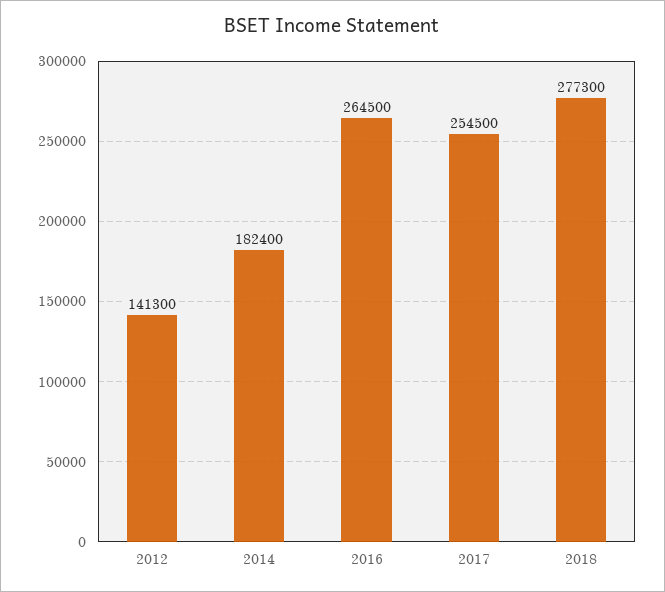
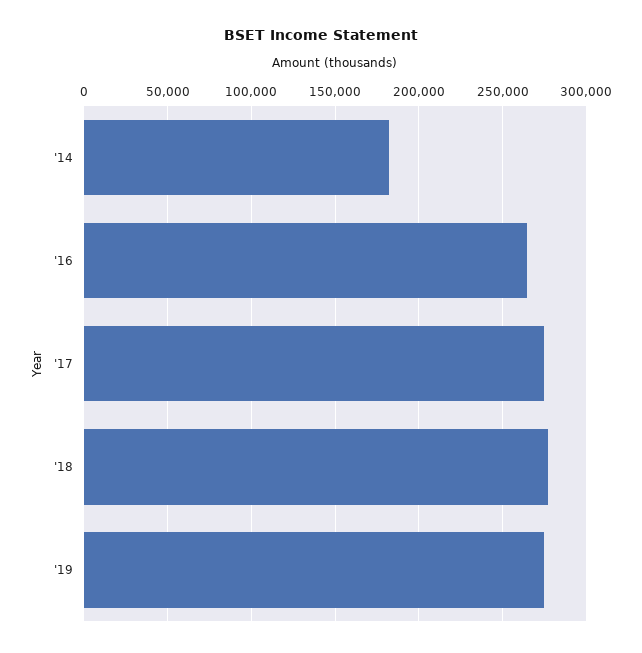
2012: 141300 -> none
2017: 254500 -> 275000
'19: none -> 275000

